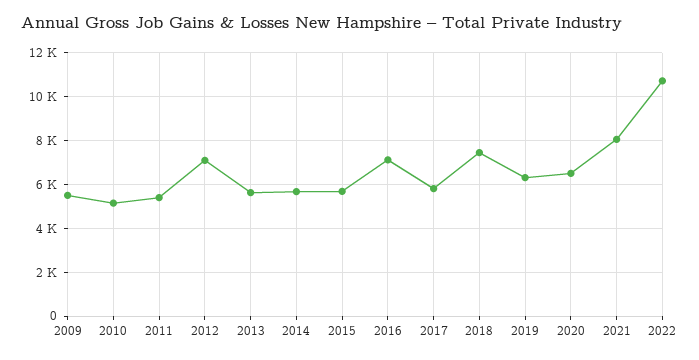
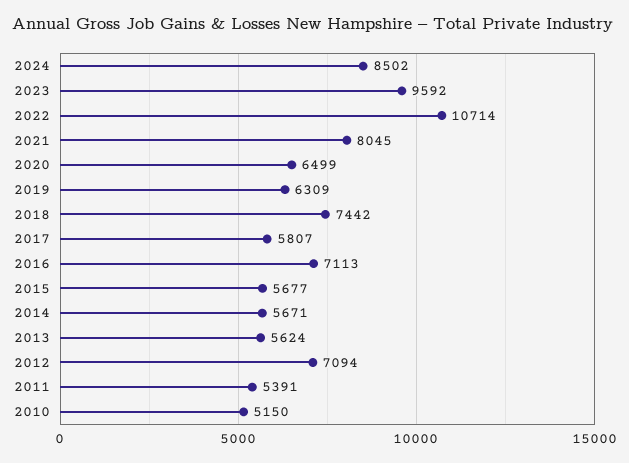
2009: 5500 -> none
2024: none -> 8502
2023: none -> 9592

